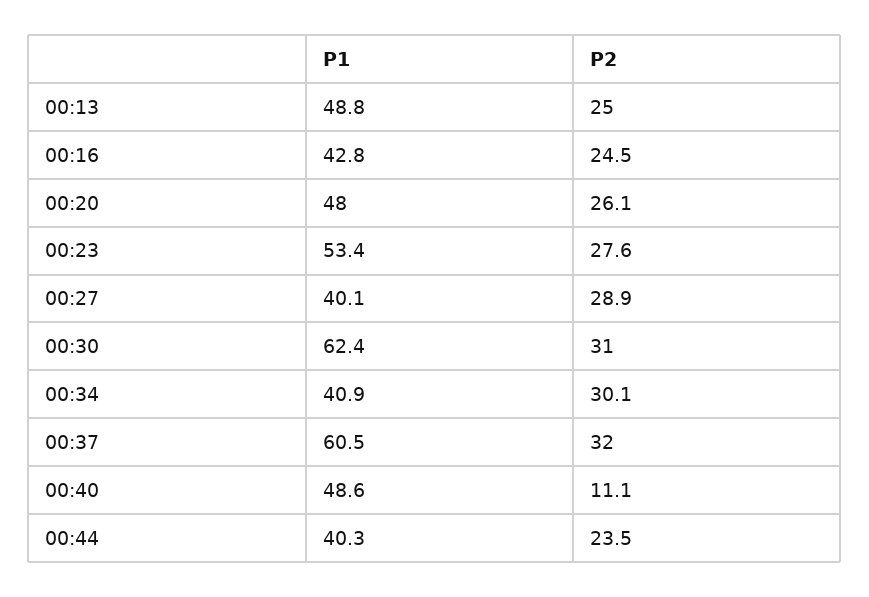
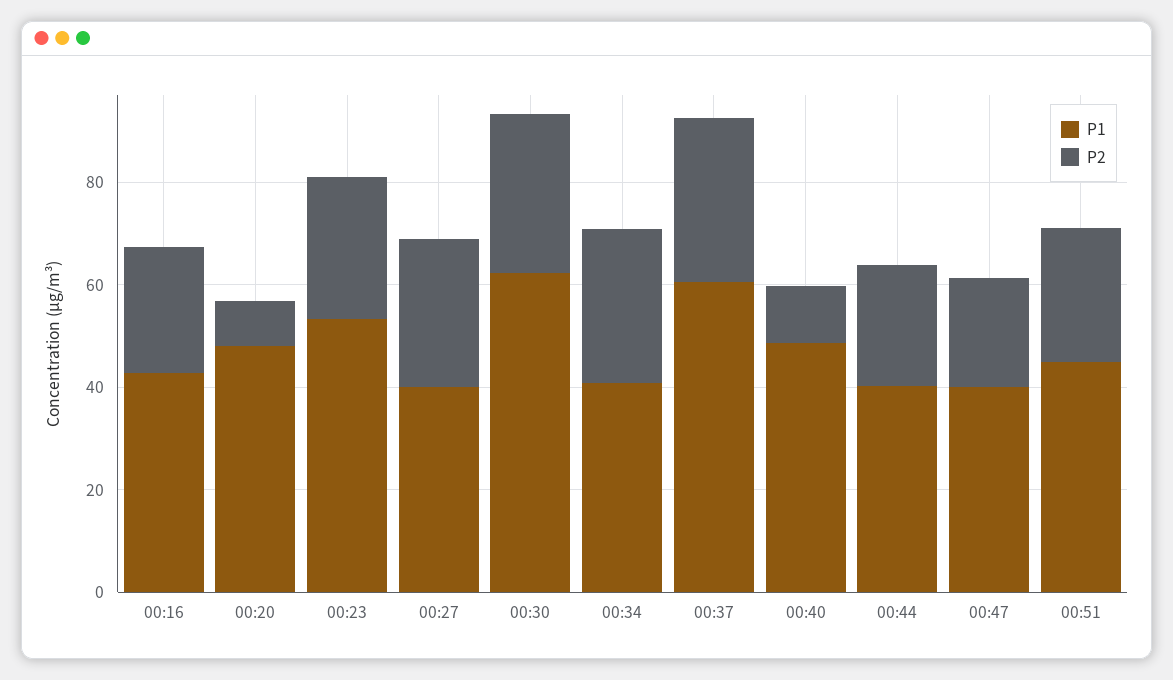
P1, 00:13: 48.8 -> none
P2, 00:13: 25 -> none
P2, 00:20: 26.1 -> 10
P1, 00:47: none -> 40
P2, 00:47: none -> 20
P1, 00:51: none -> 45
P2, 00:51: none -> 25

